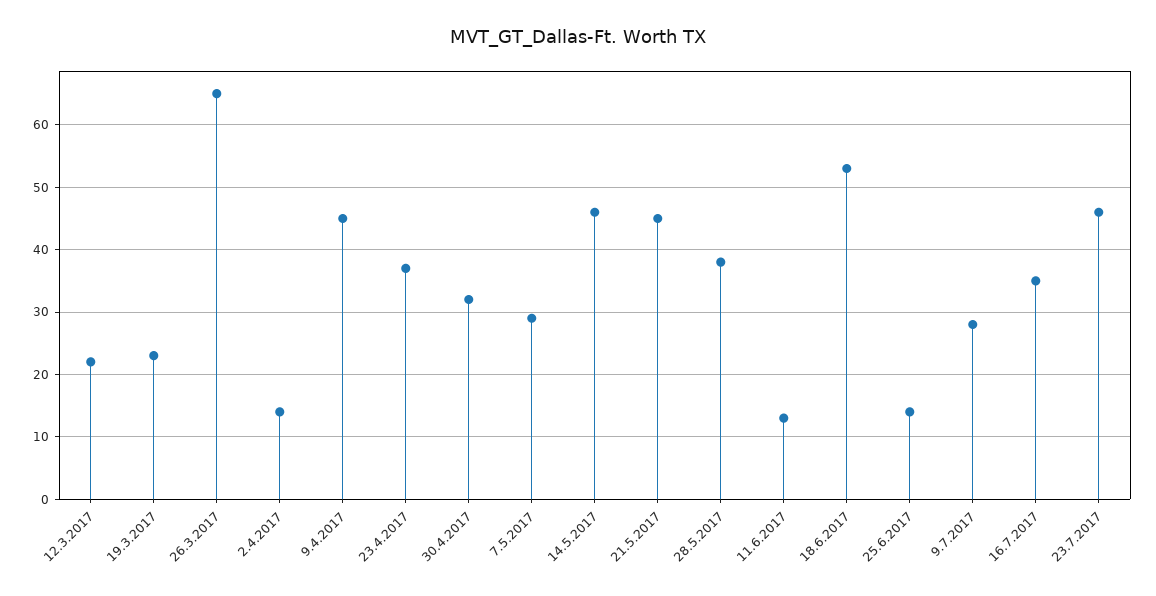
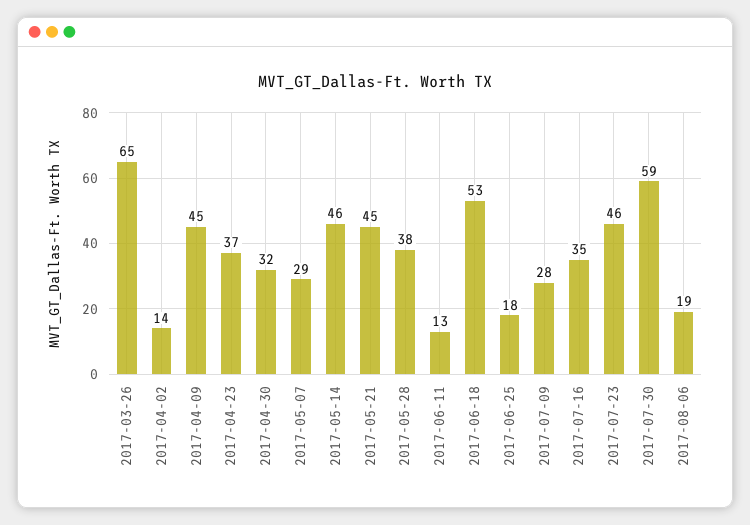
12.3.2017: 22 -> none
19.3.2017: 23 -> none
25.6.2017: 14 -> 18
2017-07-30: none -> 59
2017-08-06: none -> 19

